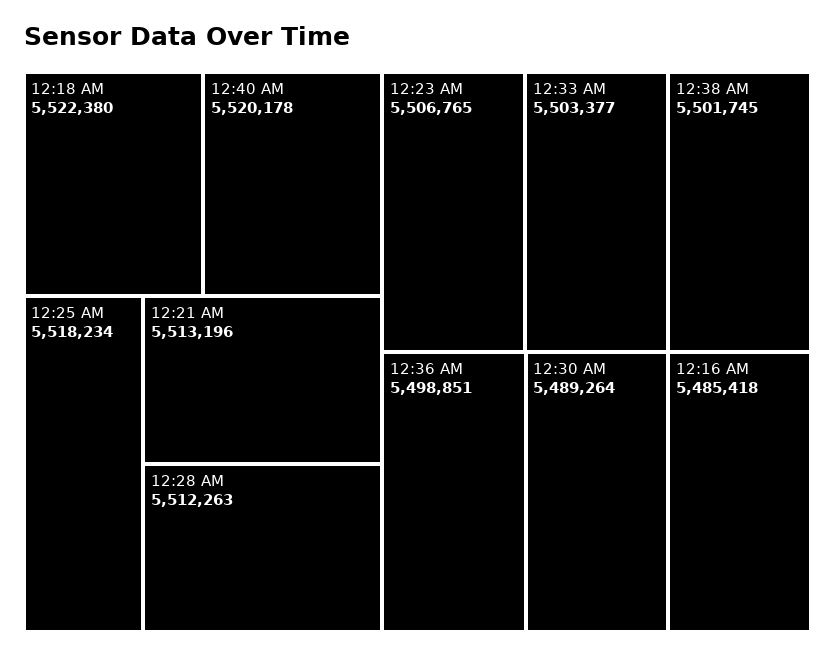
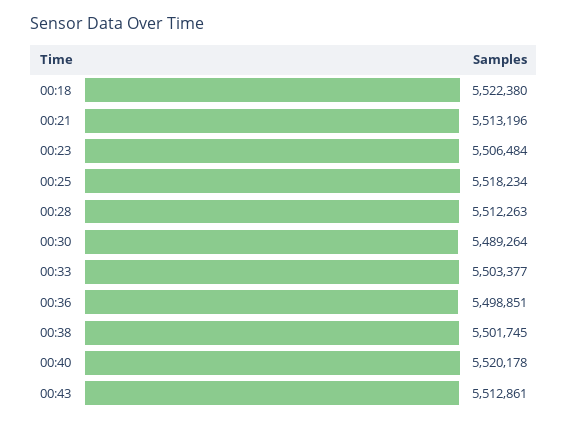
12:23 AM: 5506765 -> 5506484
12:16 AM: 5485418 -> none
00:43: none -> 5512861

